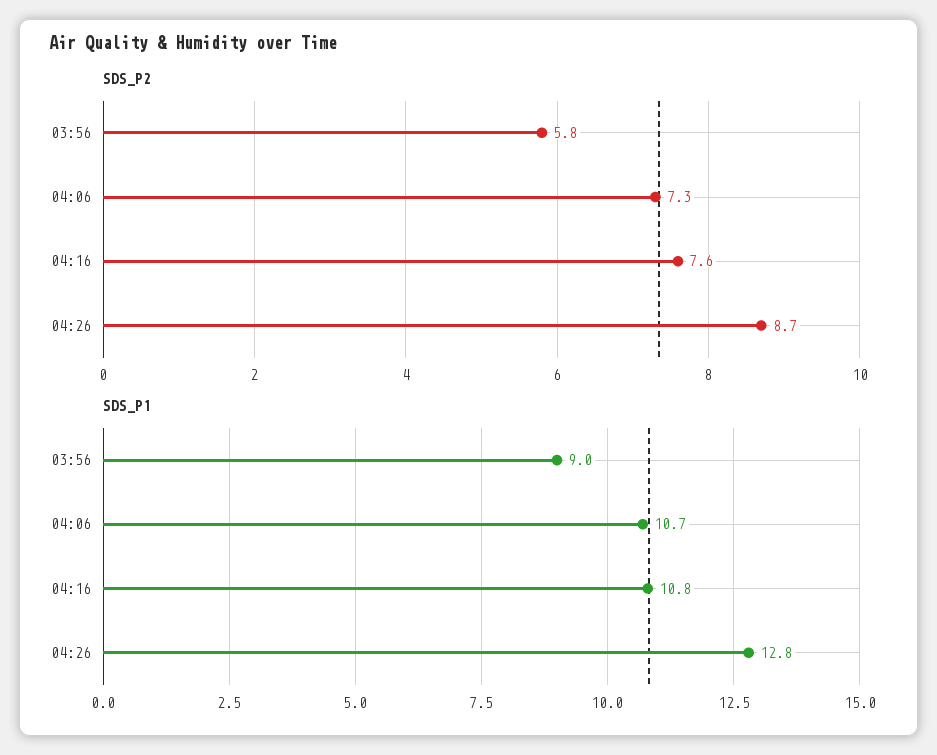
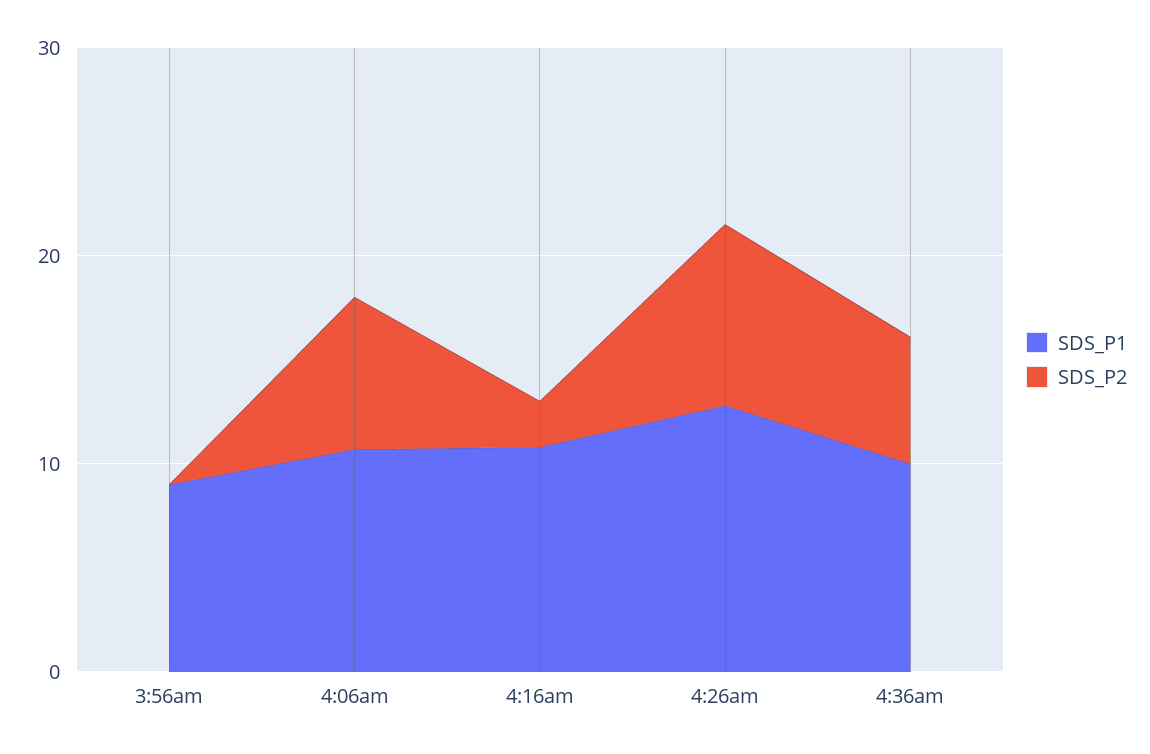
SDS_P2, 03:56: 5.8 -> 0
SDS_P2, 04:16: 7.6 -> 2
SDS_P1, 4:36am: none -> 10
SDS_P2, 4:36am: none -> 6

